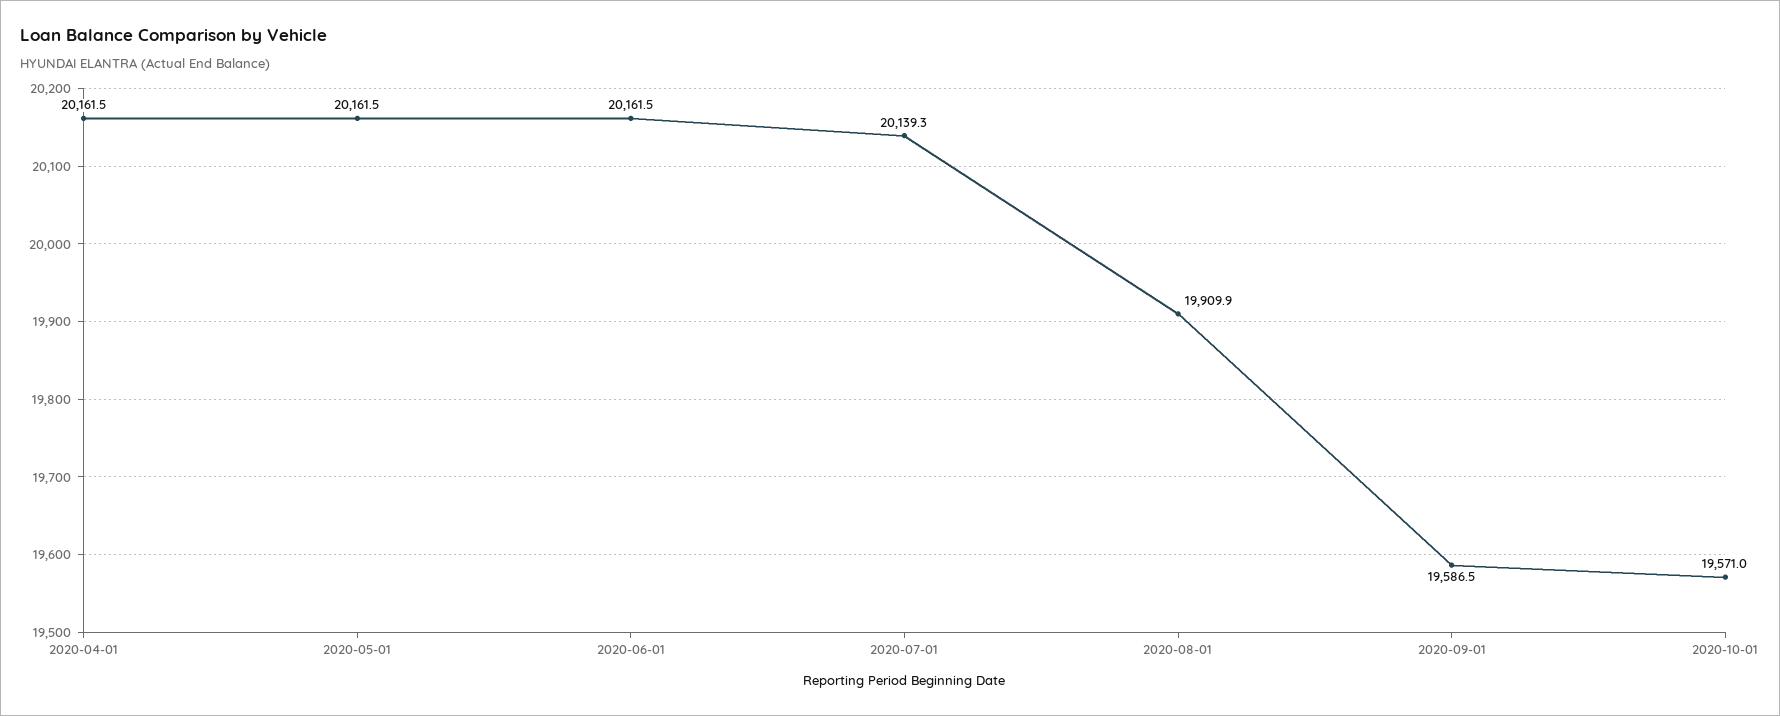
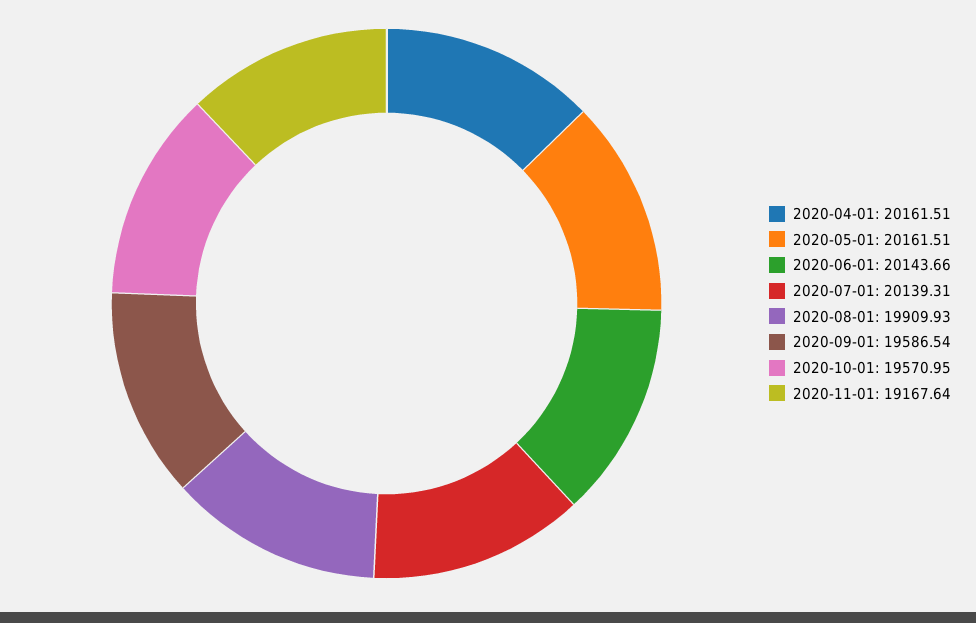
2020-06-01: 20161.5 -> 20143.66
2020-11-01: none -> 19167.64

